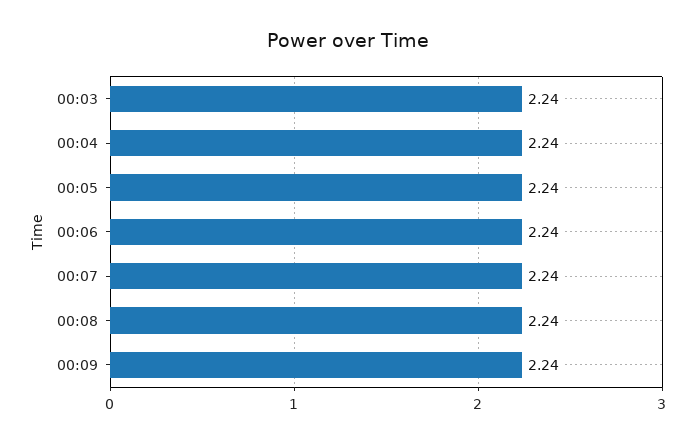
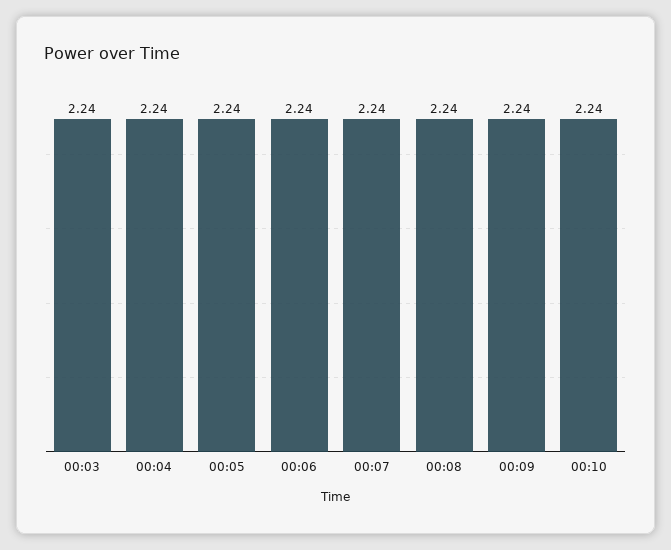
00:10: none -> 2.24

